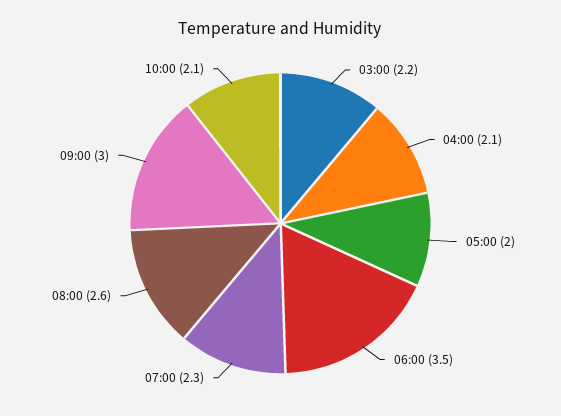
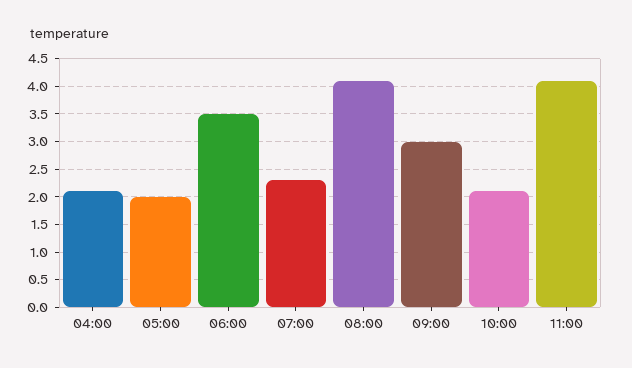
03:00: 2.2 -> none
08:00: 2.6 -> 4
11:00: none -> 4

